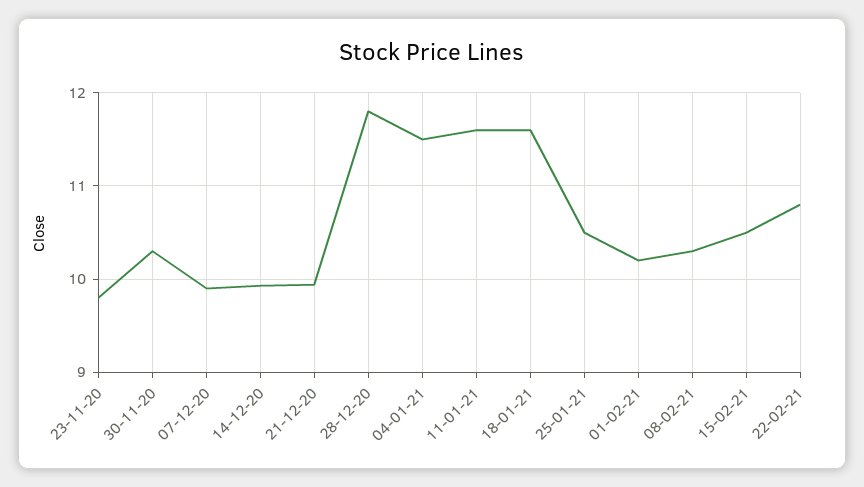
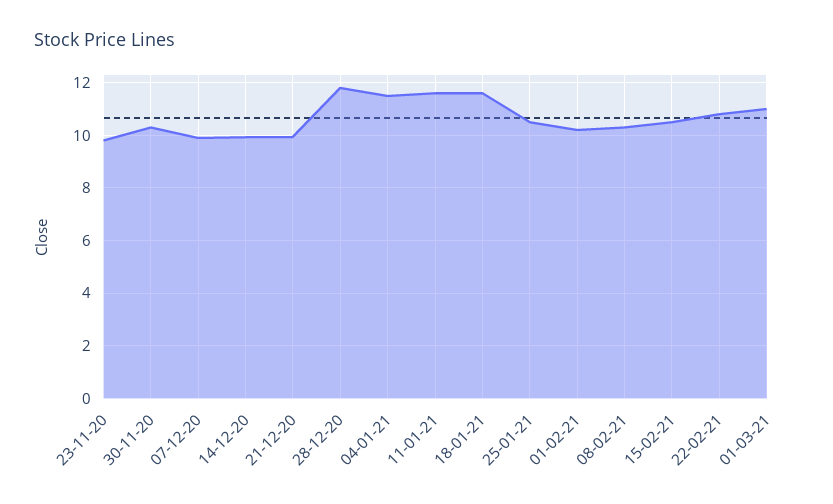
01-03-21: none -> 11

